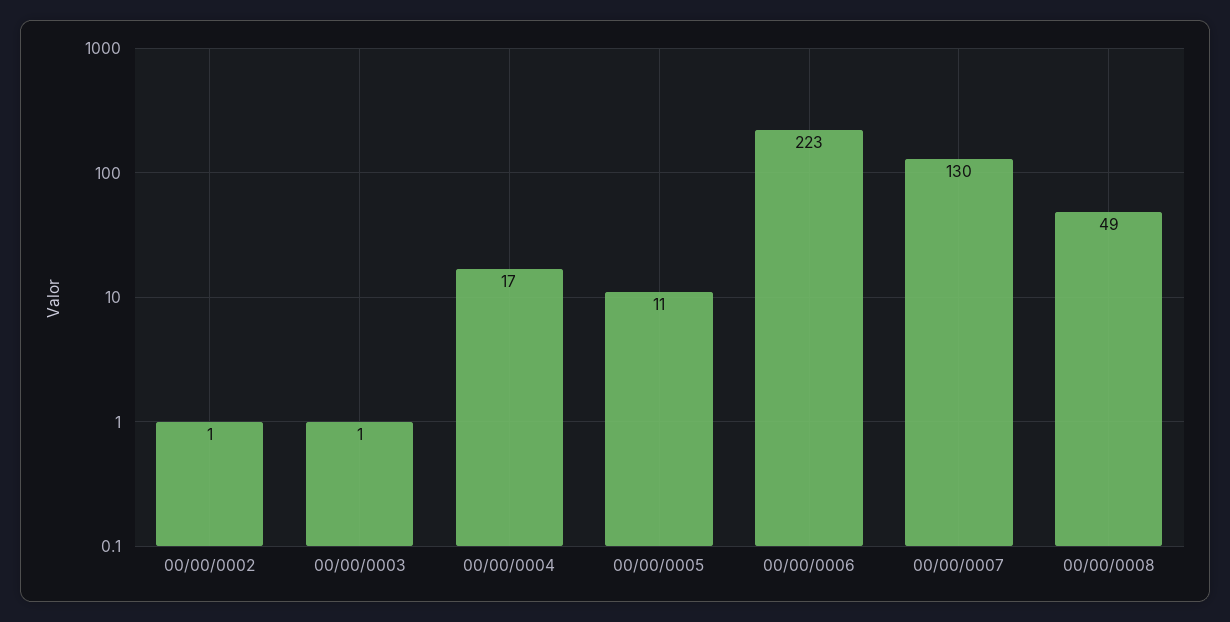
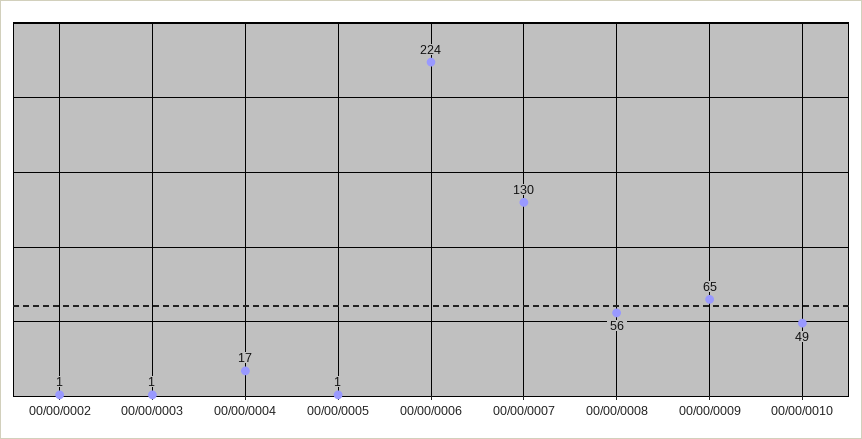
00/00/0005: 11 -> 1
00/00/0006: 223 -> 224
00/00/0008: 49 -> 56
00/00/0009: none -> 65
00/00/0010: none -> 49

